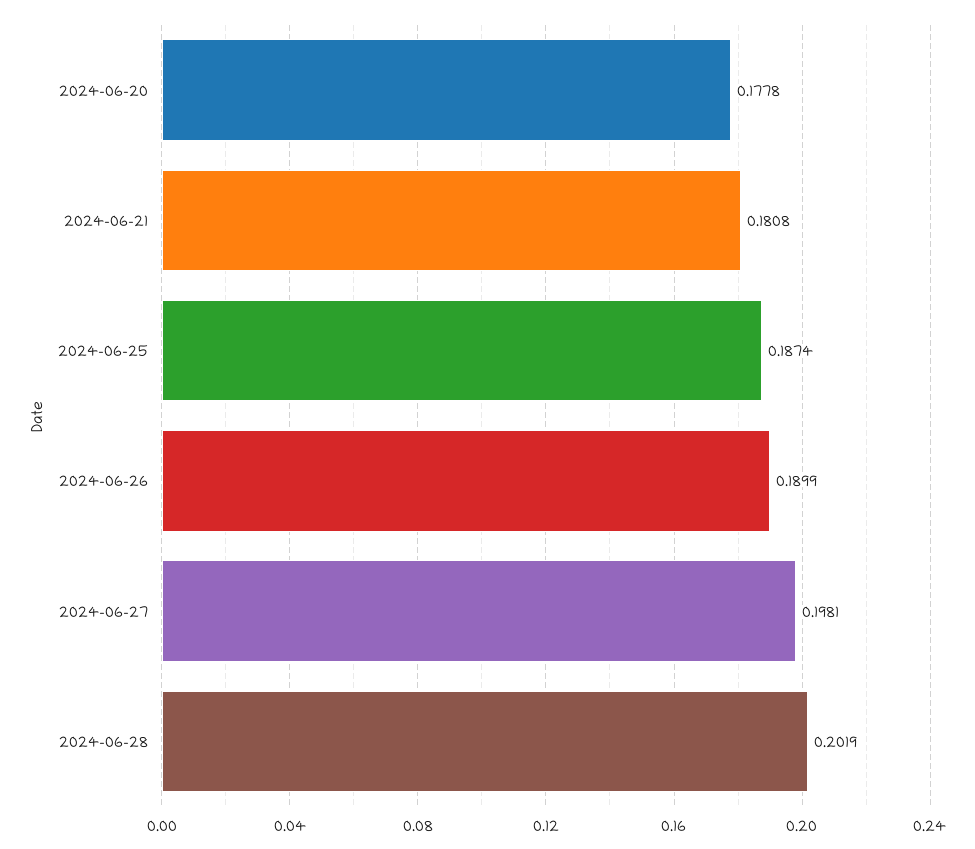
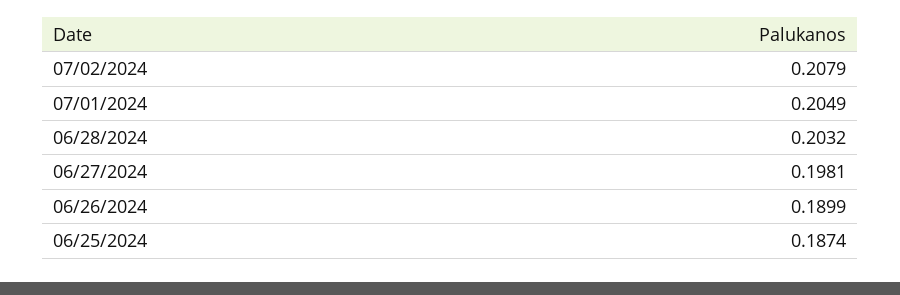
2024-06-20: 0.1778 -> none
2024-06-21: 0.1808 -> none
2024-06-28: 0.2019 -> 0.2032
07/02/2024: none -> 0.2079
07/01/2024: none -> 0.2049

